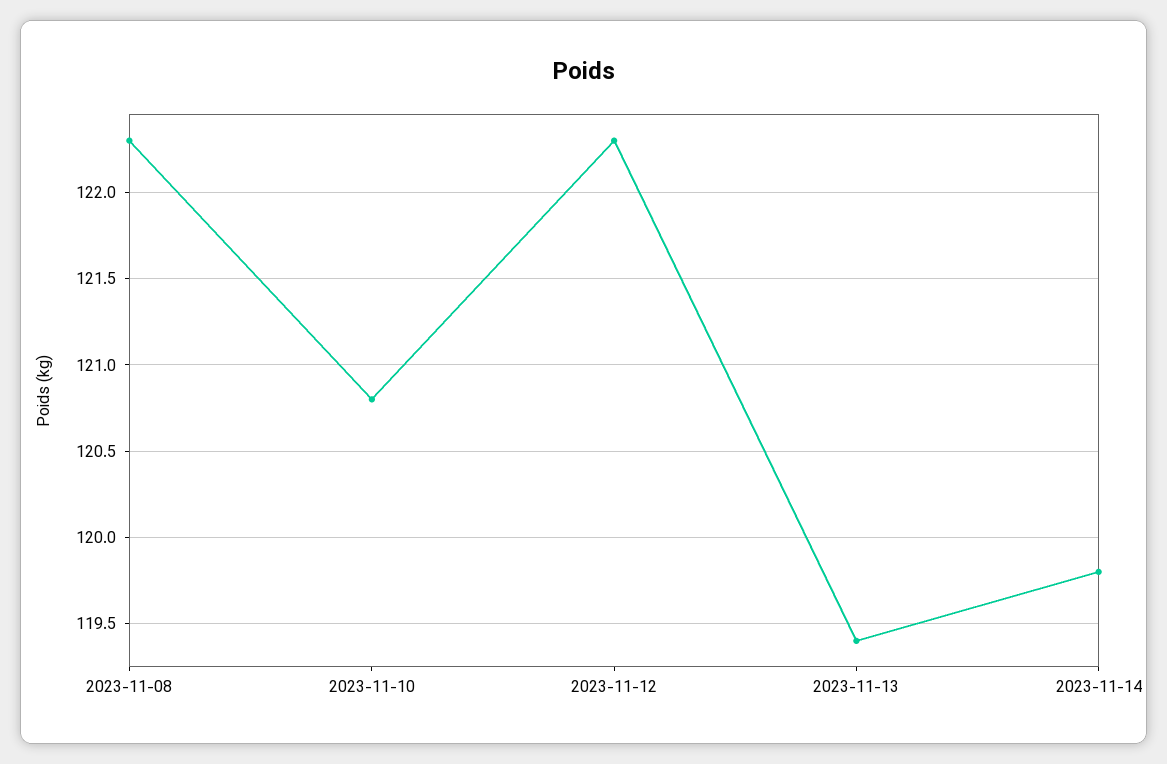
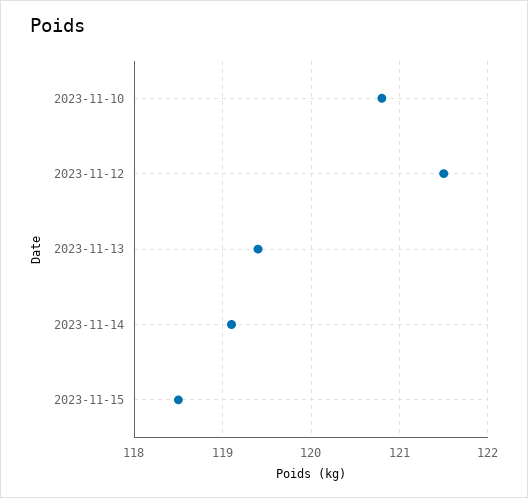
2023-11-08: 122.3 -> none
2023-11-12: 122.3 -> 121.5
2023-11-14: 119.8 -> 119.1
2023-11-15: none -> 118.5

